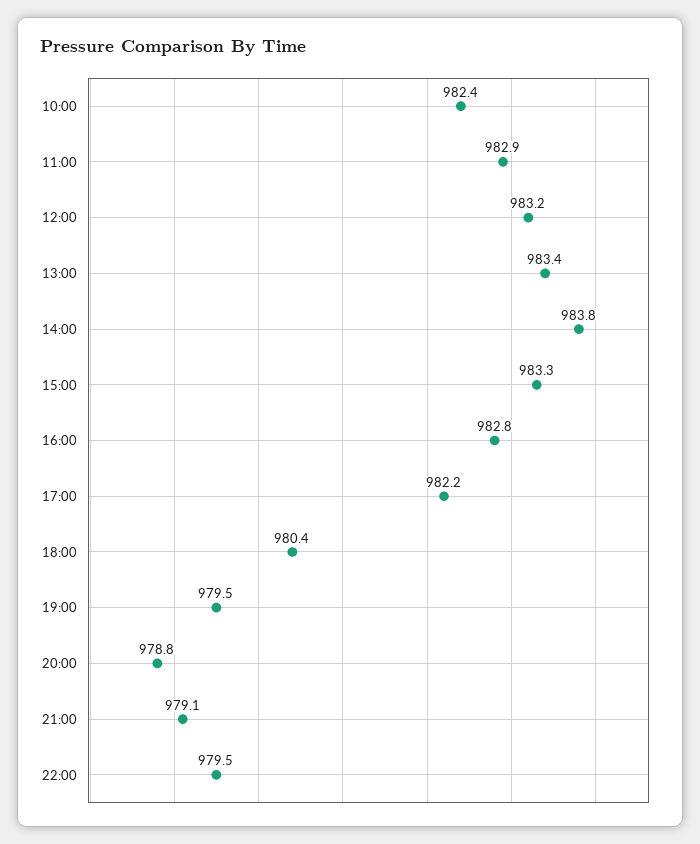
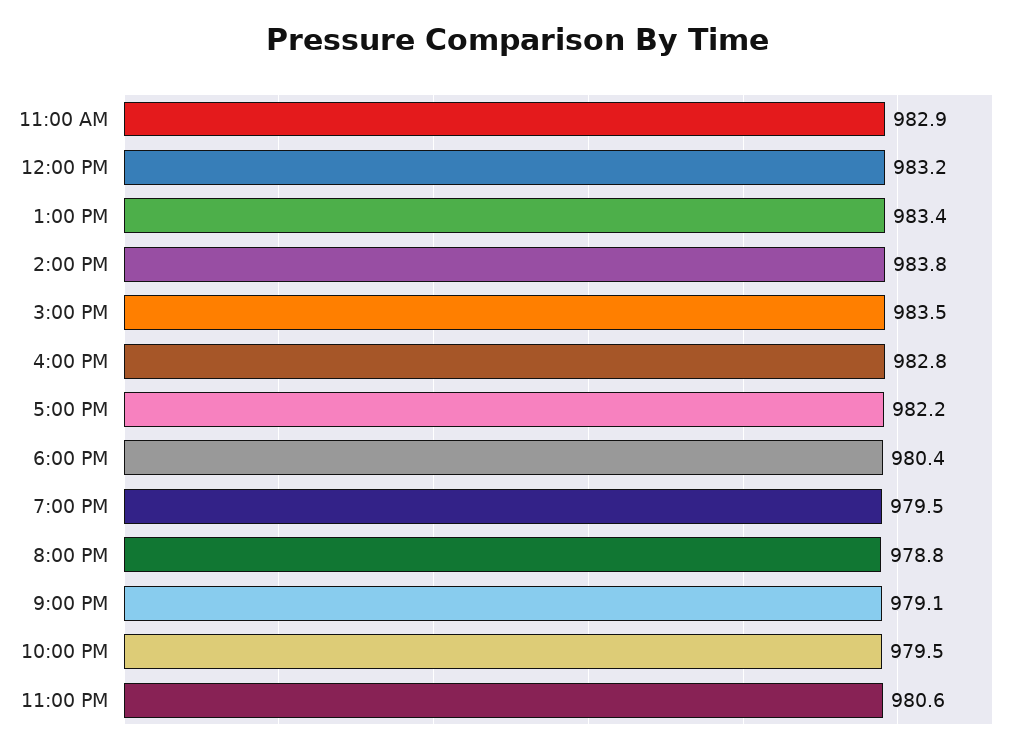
10:00: 982.4 -> none
15:00: 983.3 -> 983.5
11:00 PM: none -> 980.6

